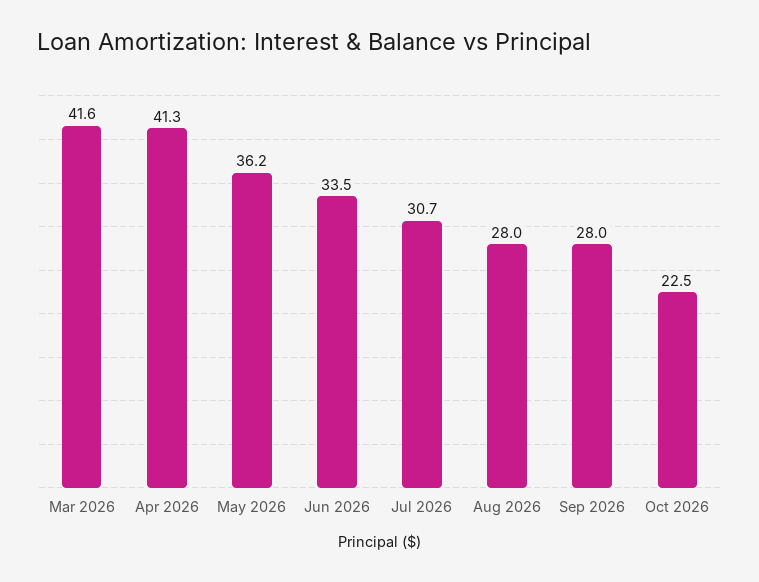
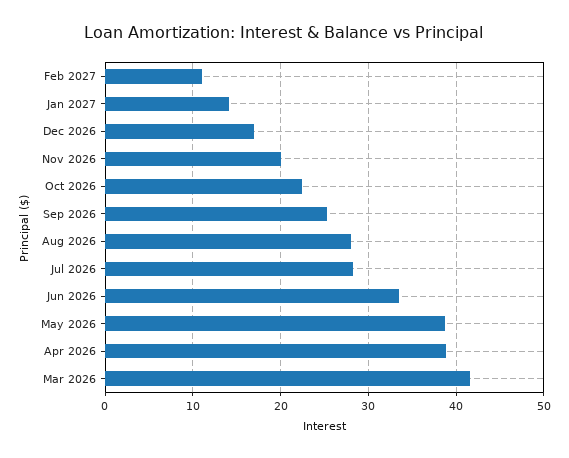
Apr 2026: 41.3 -> 39
May 2026: 36.2 -> 39
Jul 2026: 30.7 -> 28
Sep 2026: 28 -> 25
Feb 2027: none -> 11
Jan 2027: none -> 14
Dec 2026: none -> 17
Nov 2026: none -> 20

